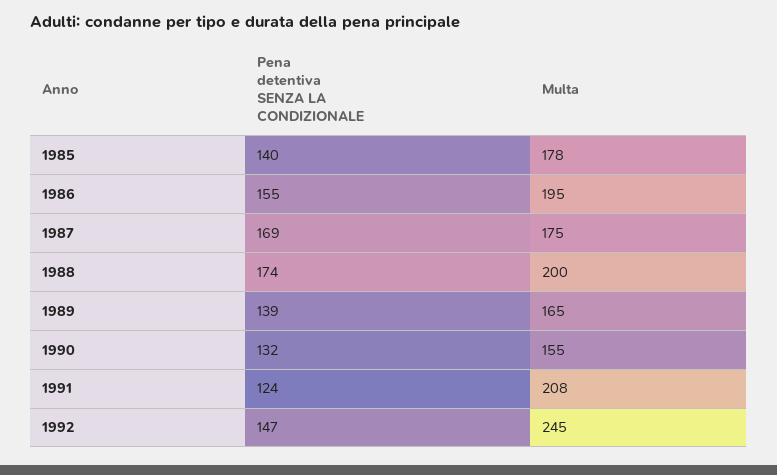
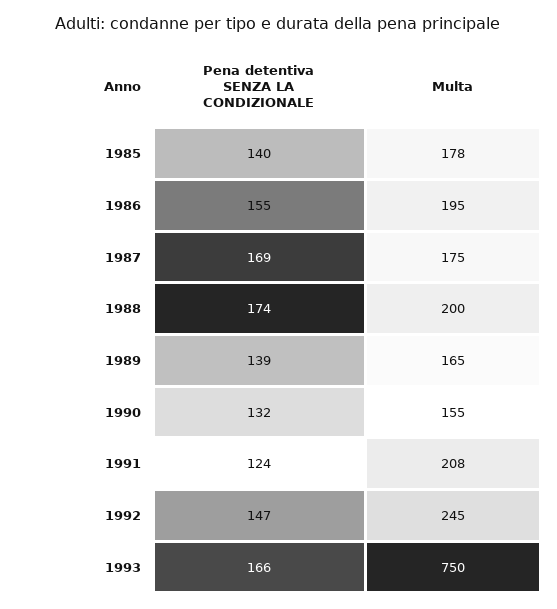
Pena detentiva SENZA LA CONDIZIONALE, 1993: none -> 166
Multa, 1993: none -> 750

